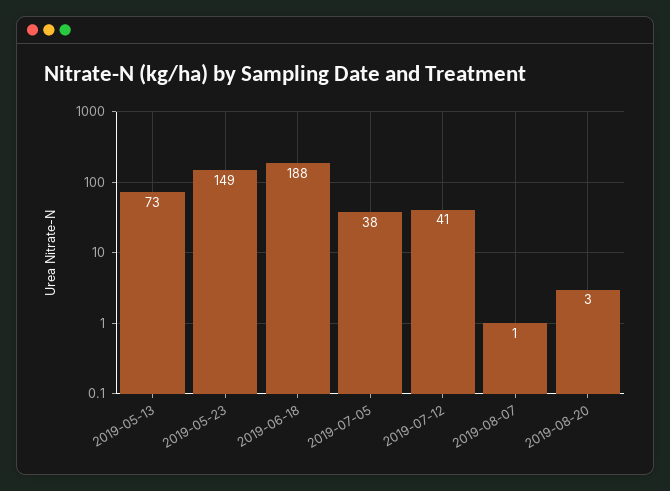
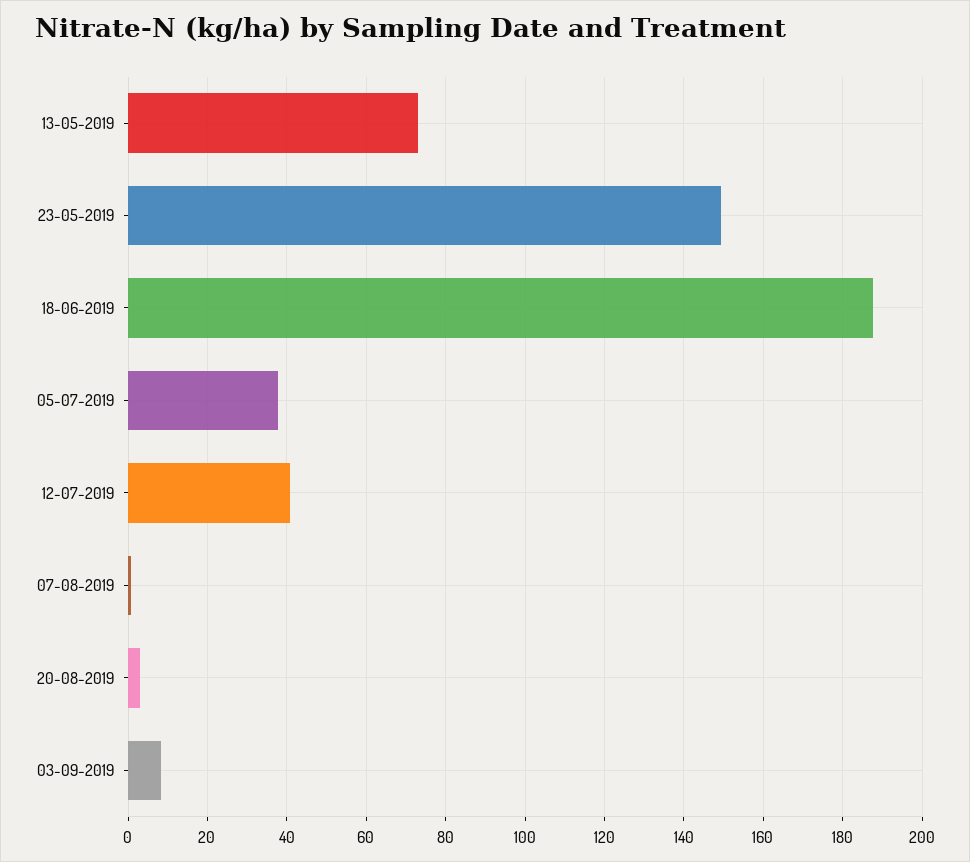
03-09-2019: none -> 8

